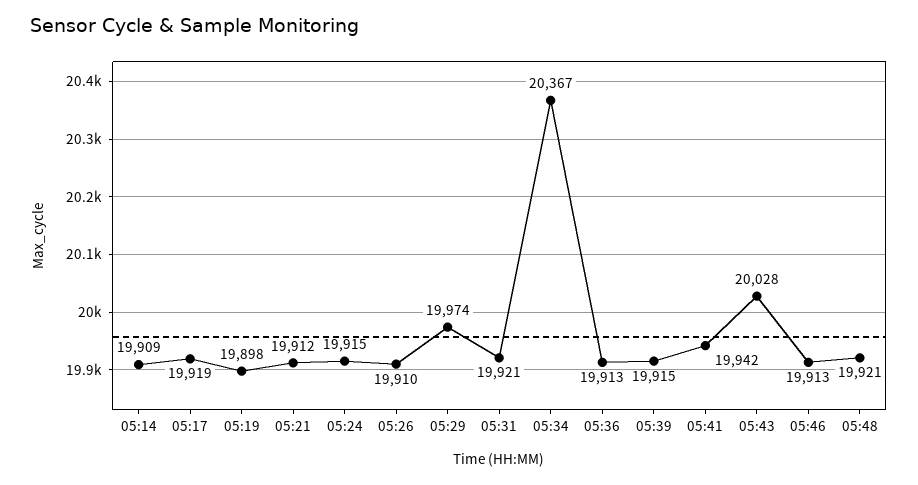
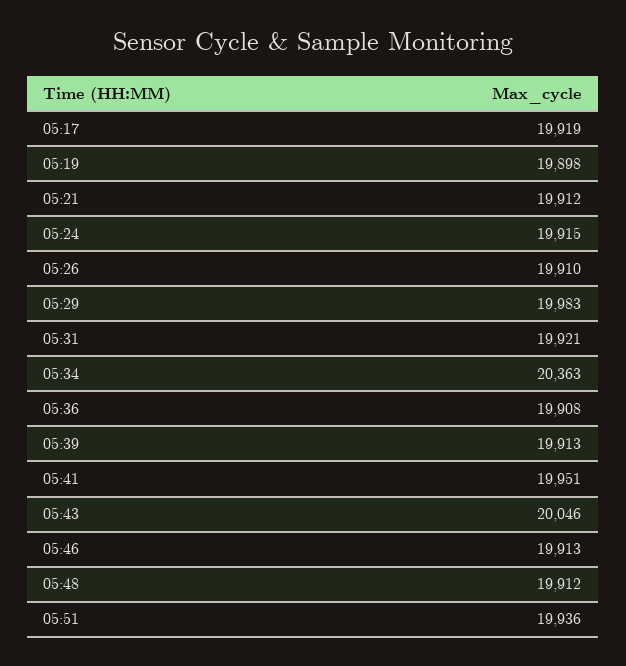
05:14: 19909 -> none
05:29: 19974 -> 19983
05:34: 20367 -> 20363
05:36: 19913 -> 19908
05:39: 19915 -> 19913
05:41: 19942 -> 19951
05:43: 20028 -> 20046
05:48: 19921 -> 19912
05:51: none -> 19936

